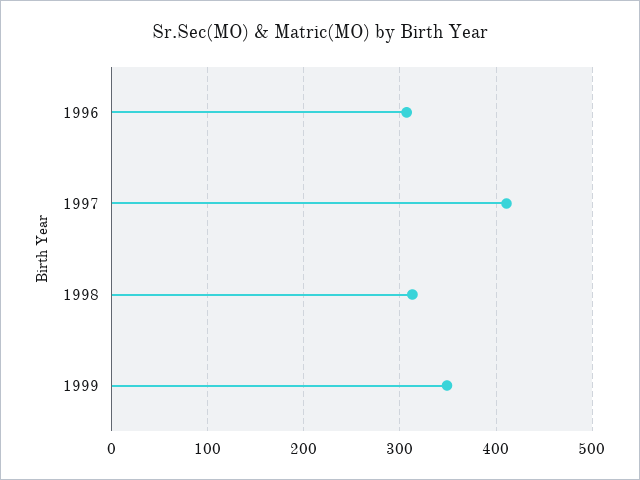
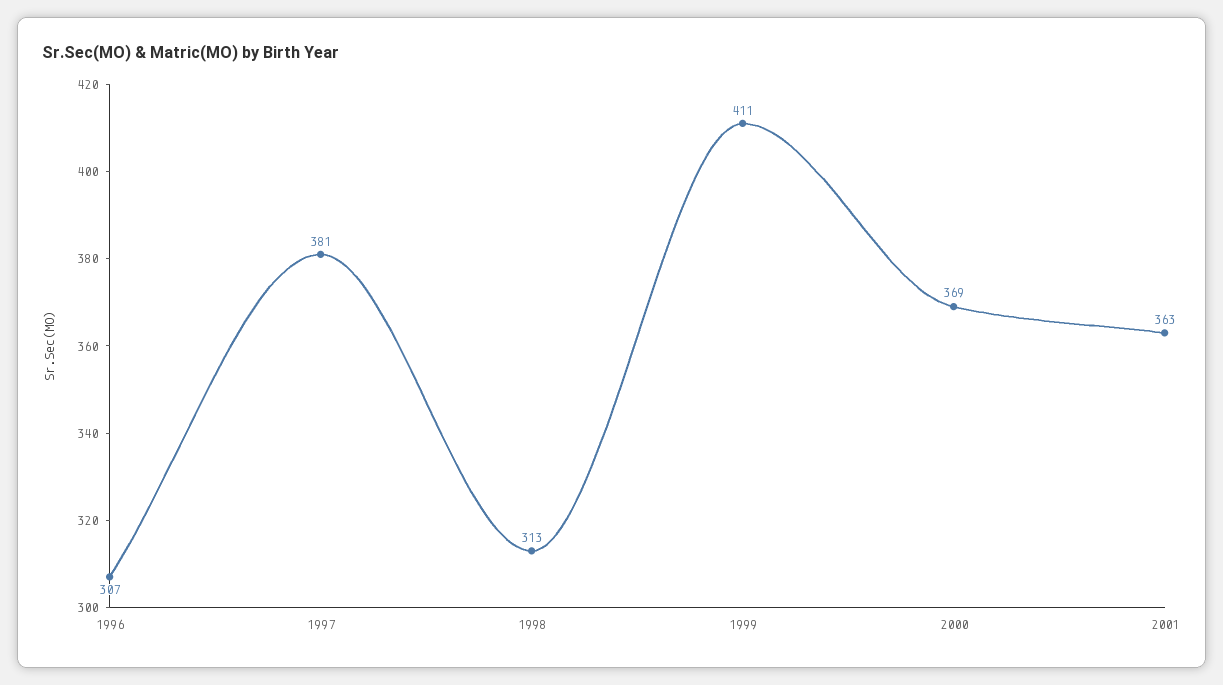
1997: 410 -> 381
1999: 350 -> 411
2000: none -> 369
2001: none -> 363

